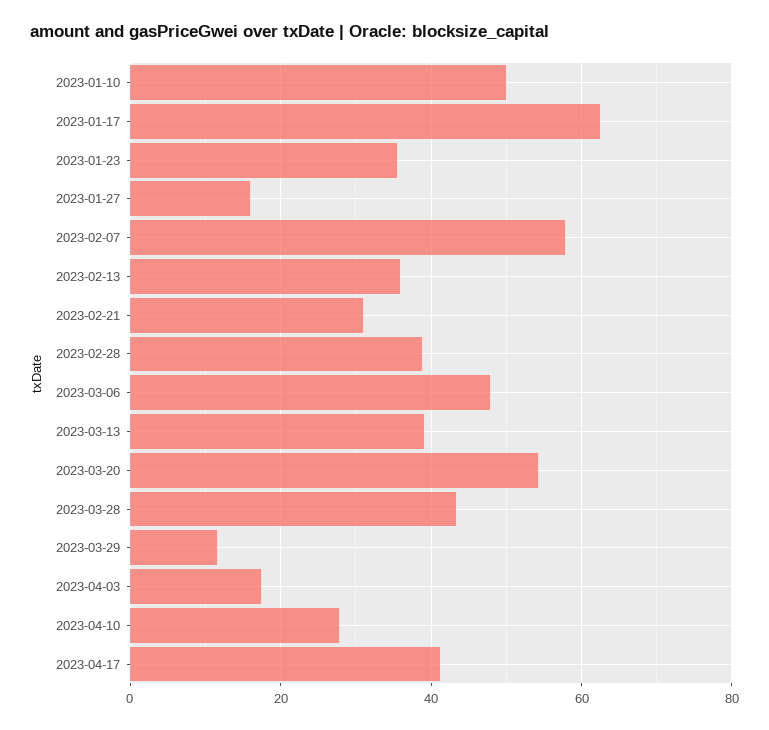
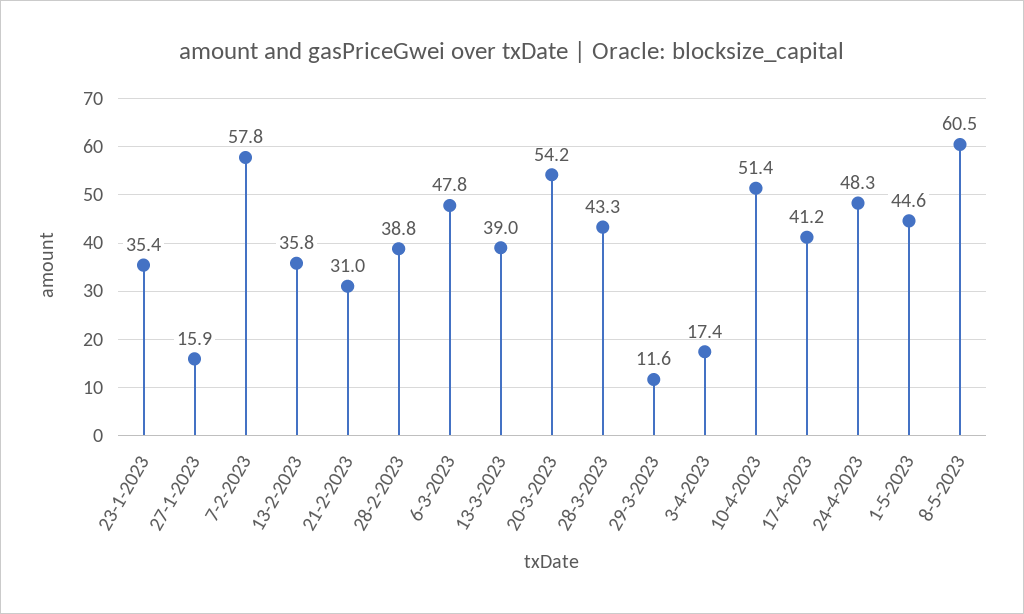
2023-01-10: 50 -> none
2023-01-17: 62 -> none
2023-04-10: 28 -> 51.4
24-4-2023: none -> 48.3
1-5-2023: none -> 44.6
8-5-2023: none -> 60.5

